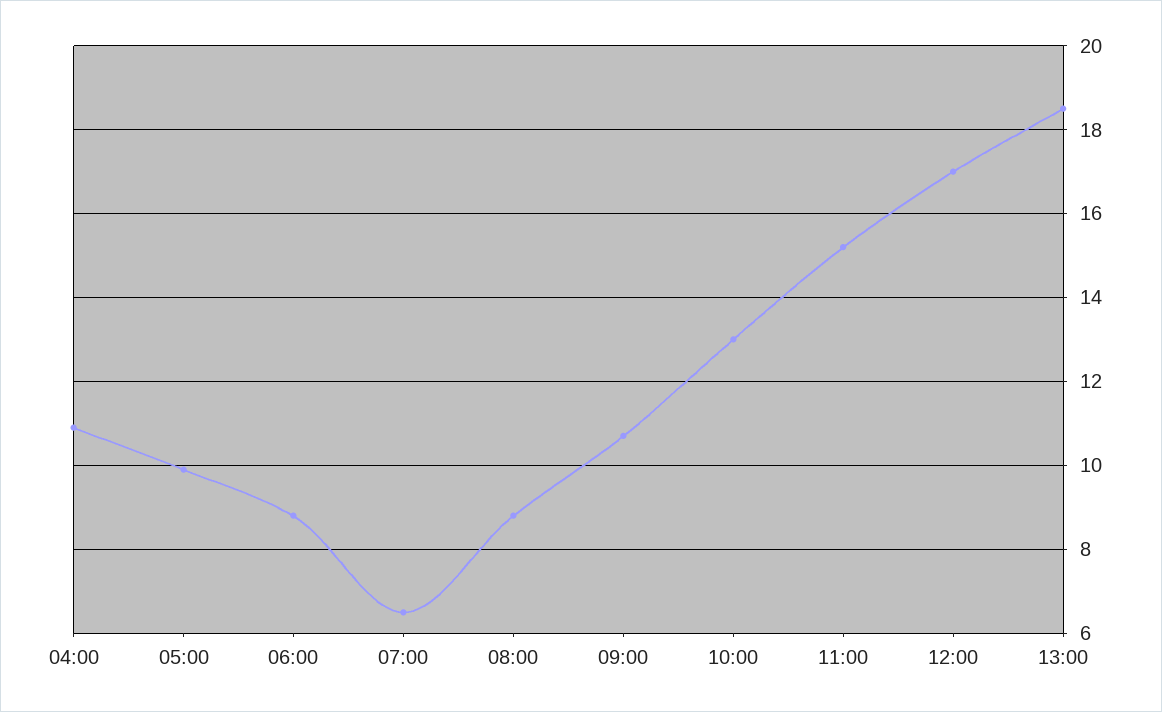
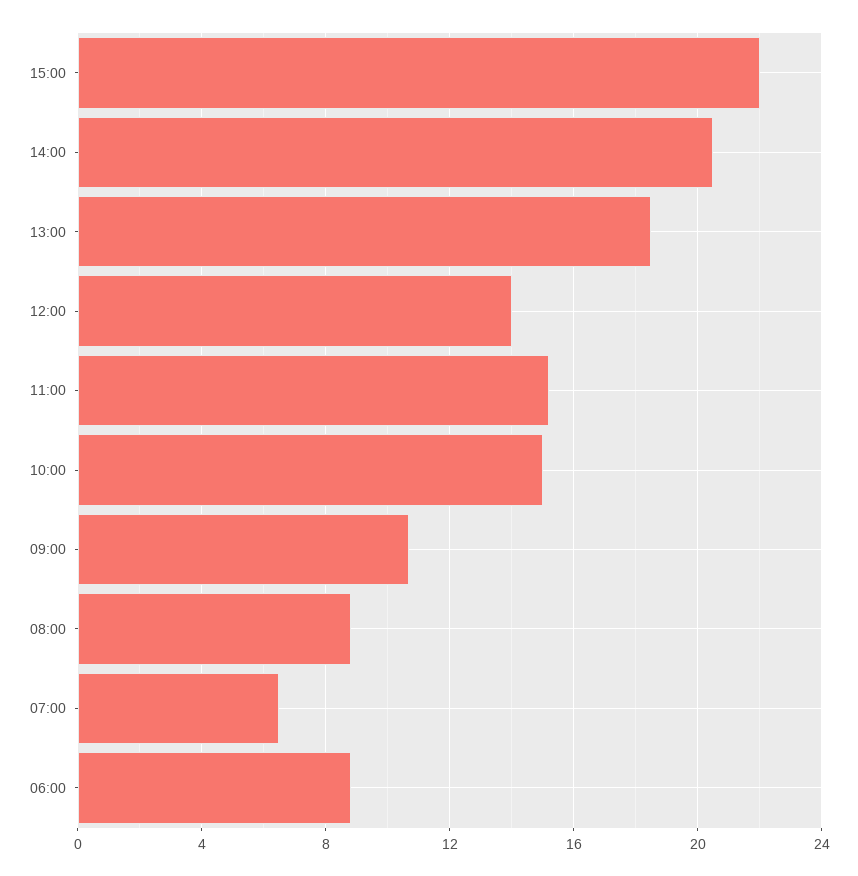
04:00: 11 -> none
05:00: 10 -> none
10:00: 13 -> 15
12:00: 17 -> 14
15:00: none -> 22
14:00: none -> 20.5

